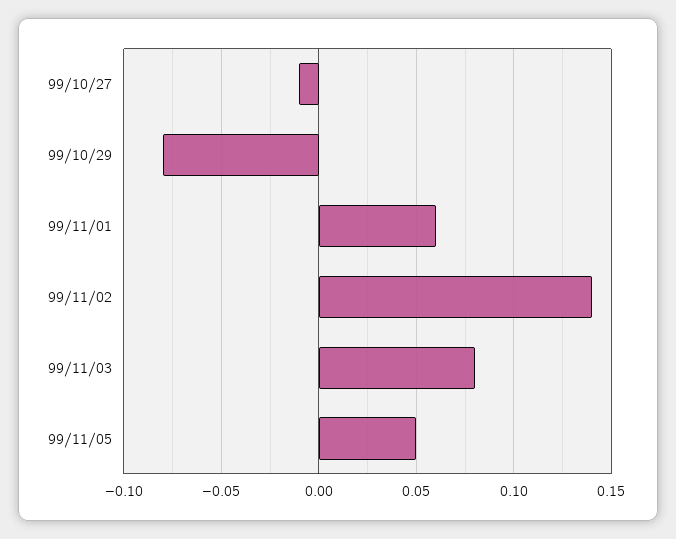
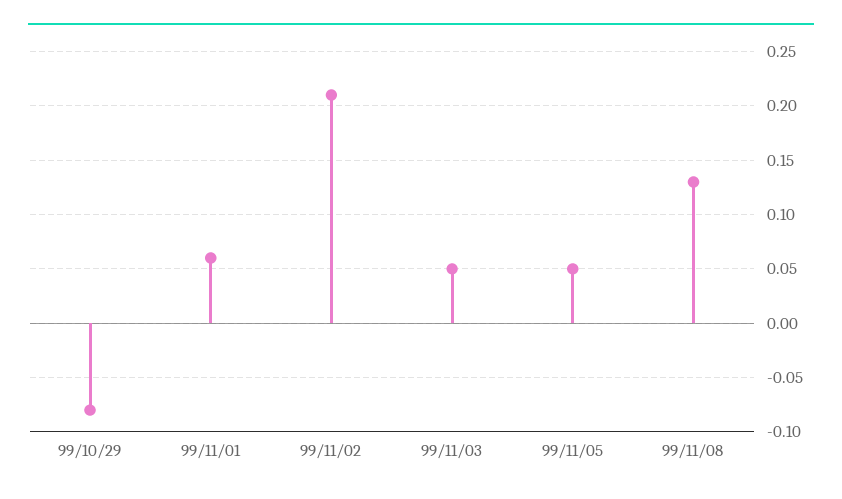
99/10/27: -0.01 -> none
99/11/02: 0.14 -> 0.21
99/11/03: 0.08 -> 0.05
99/11/08: none -> 0.13

